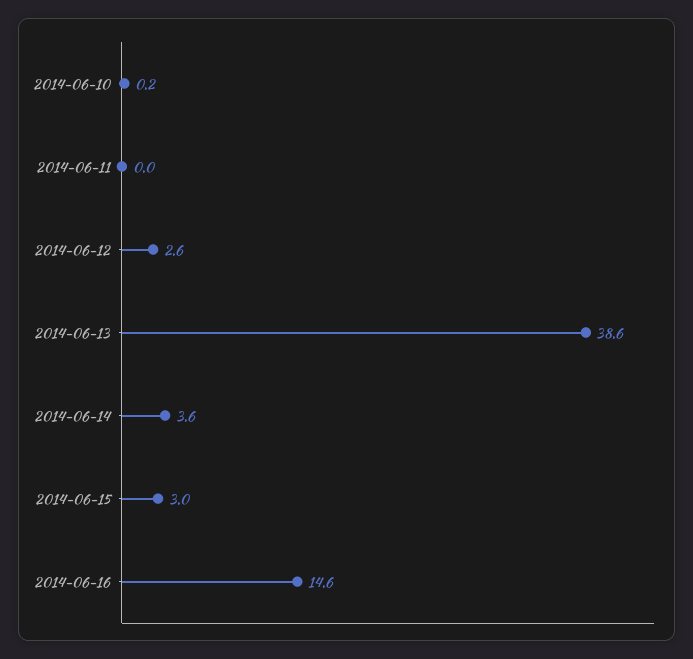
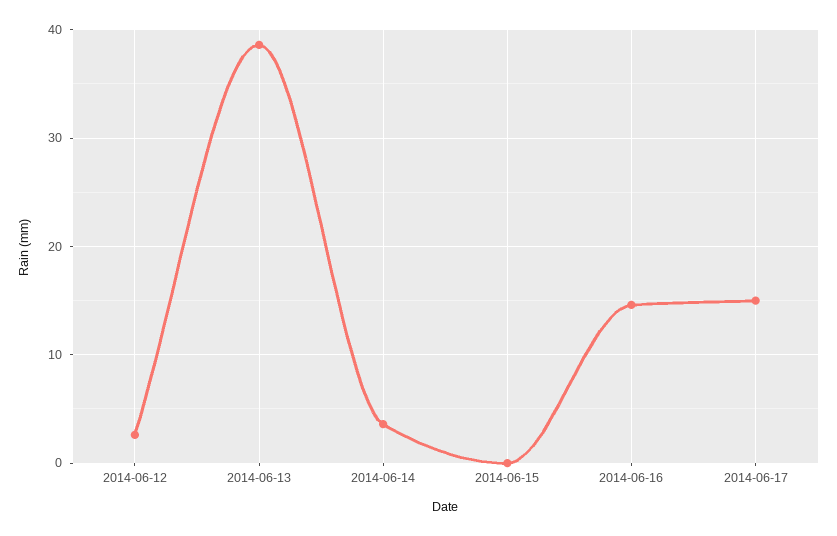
2014-06-10: 0.2 -> none
2014-06-11: 0 -> none
2014-06-15: 3 -> 0
2014-06-17: none -> 15

